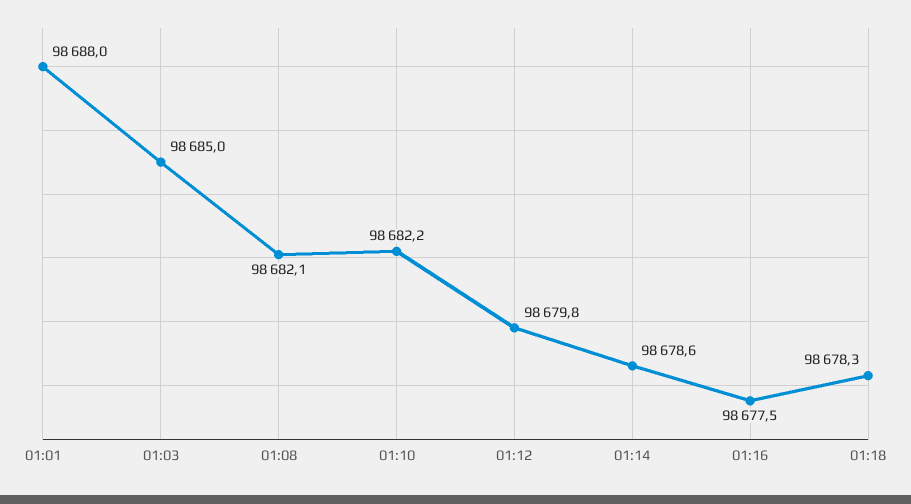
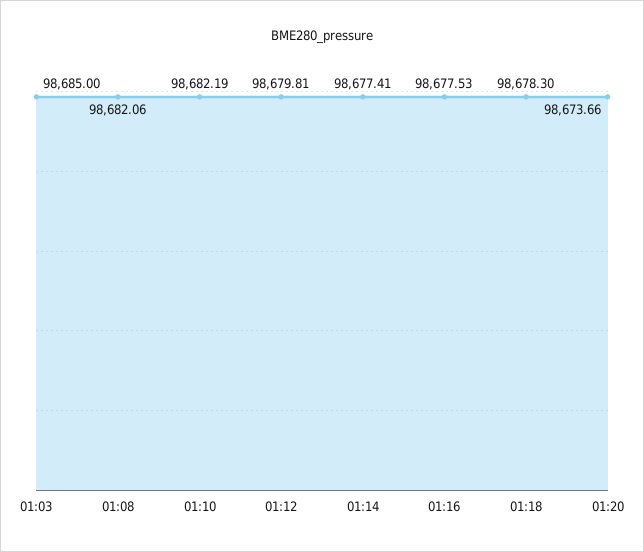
01:01: 98688 -> none
01:14: 98678.6 -> 98677.41
01:20: none -> 98673.66

